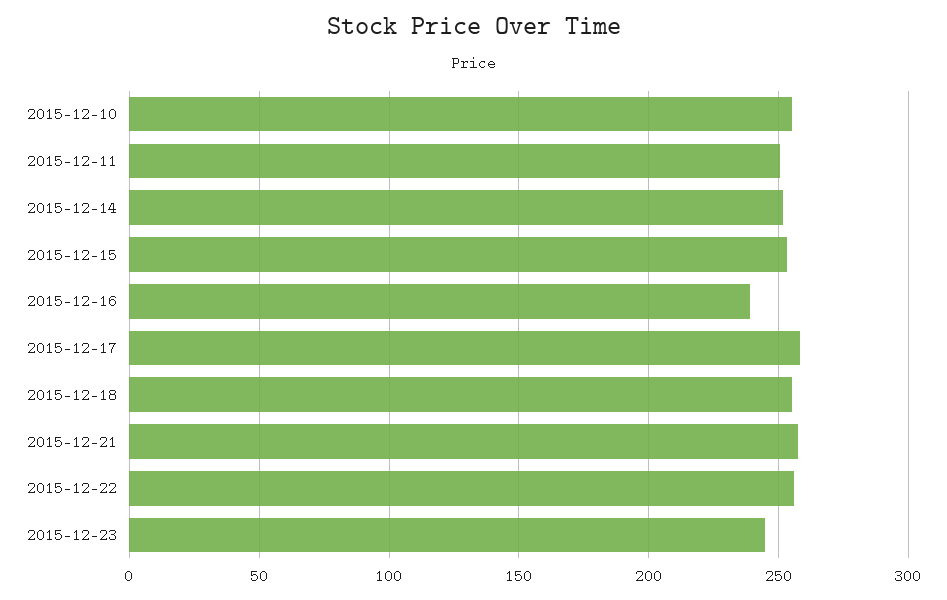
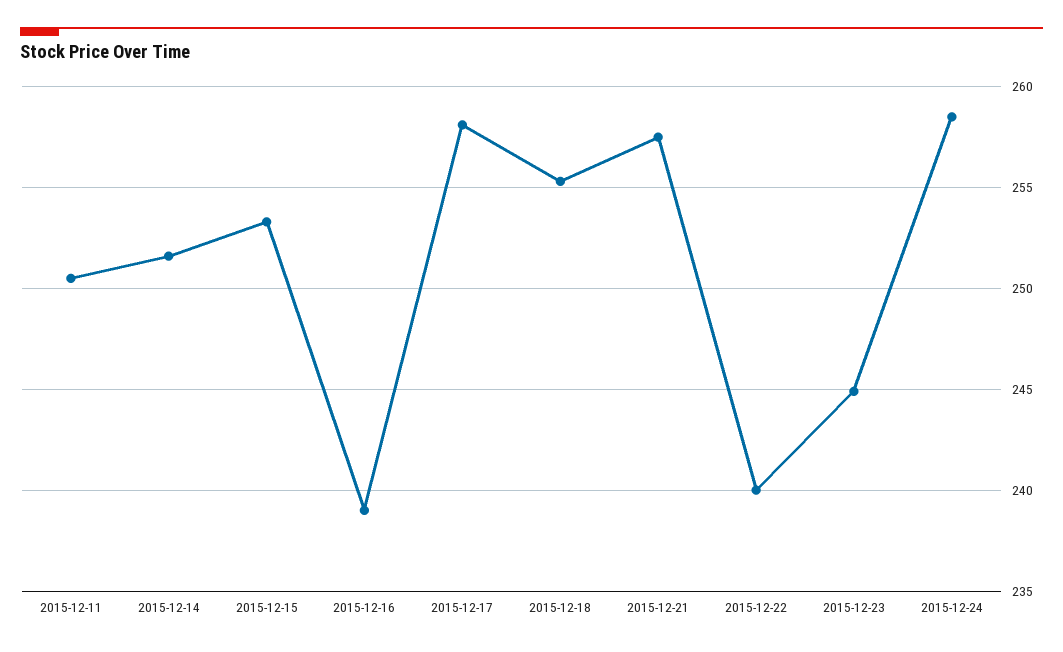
2015-12-10: 255 -> none
2015-12-22: 255 -> 240
2015-12-24: none -> 258.5

